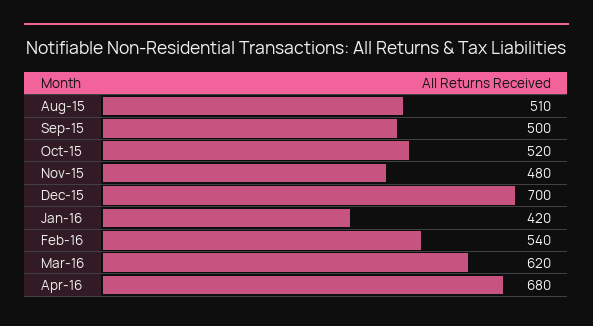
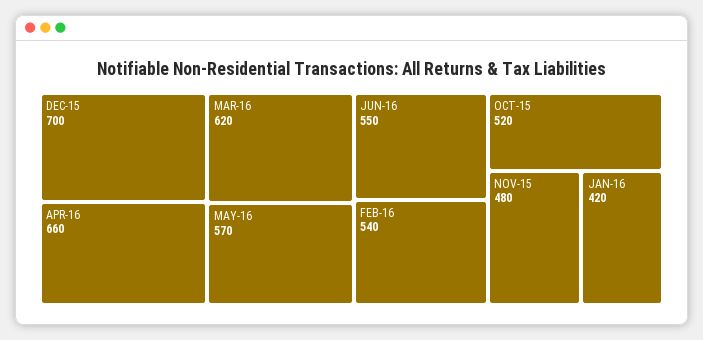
Aug-15: 510 -> none
Sep-15: 500 -> none
Apr-16: 680 -> 660
MAY-16: none -> 570
JUN-16: none -> 550

